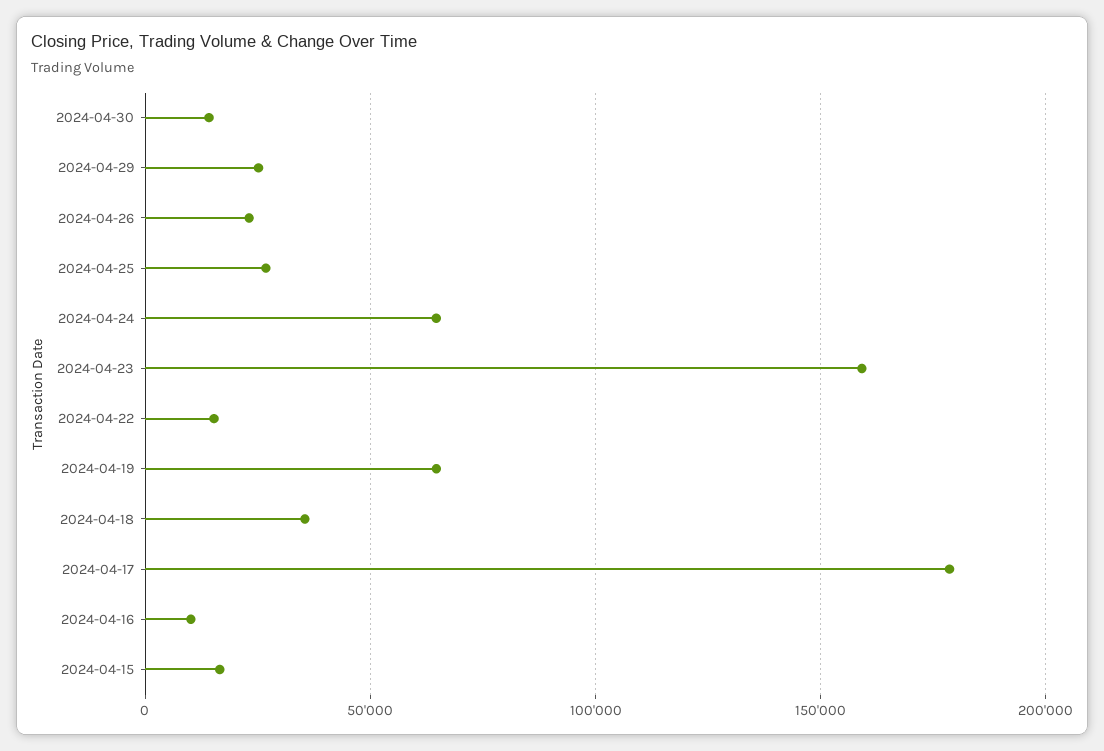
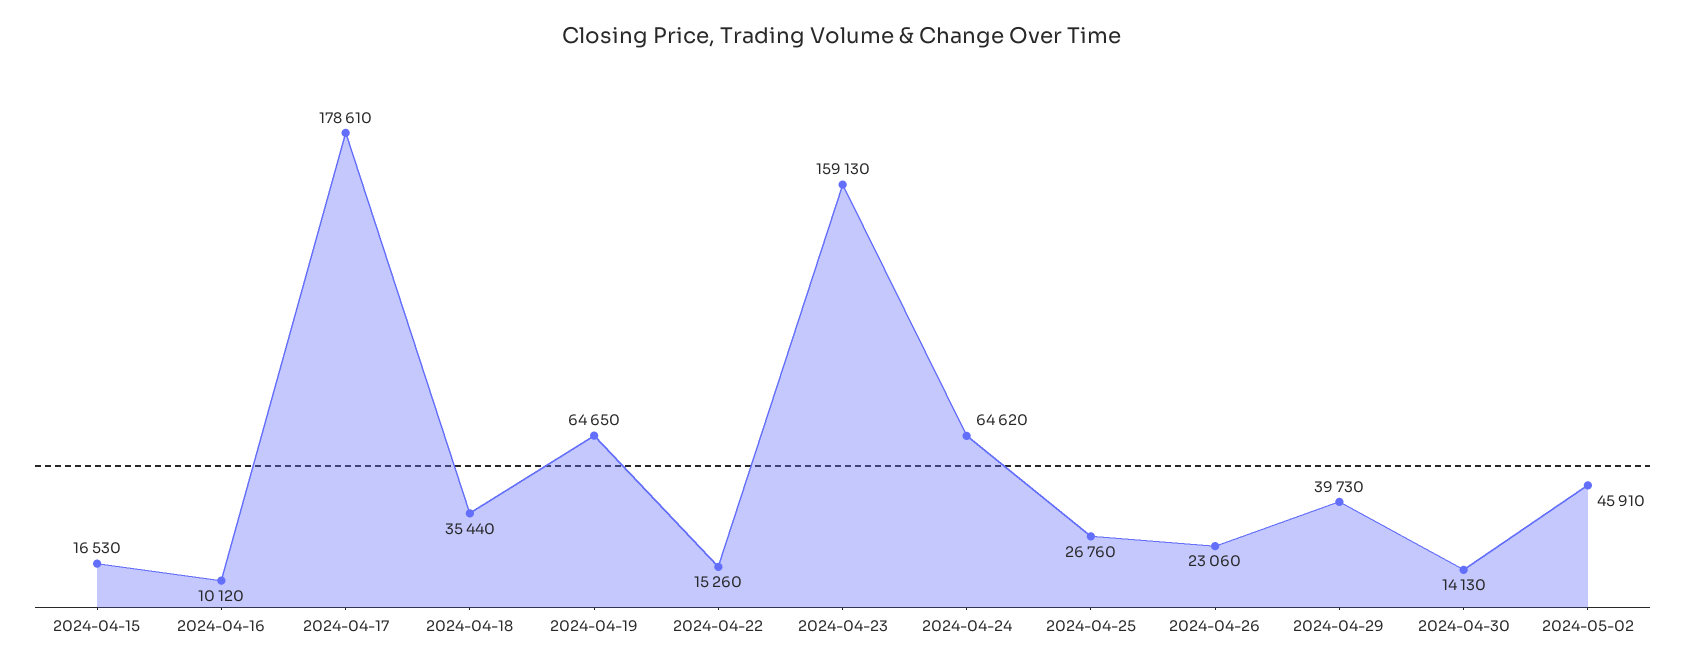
2024-04-29: 25000 -> 39730
2024-05-02: none -> 45910

